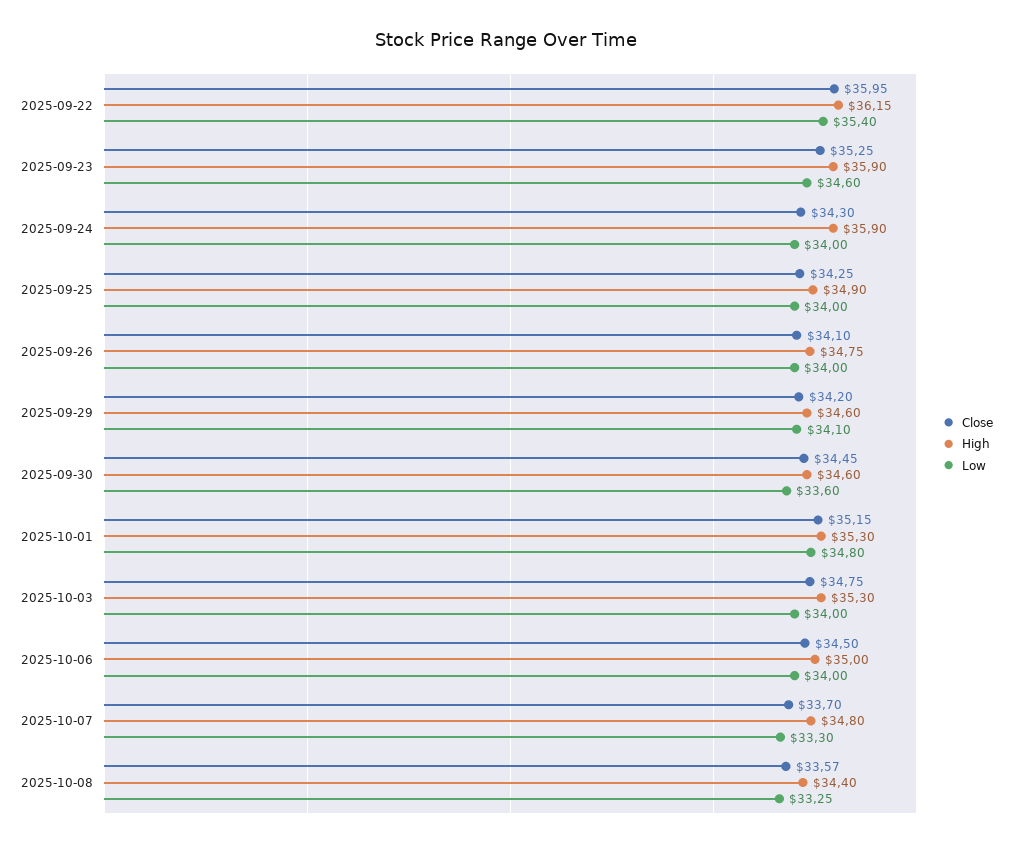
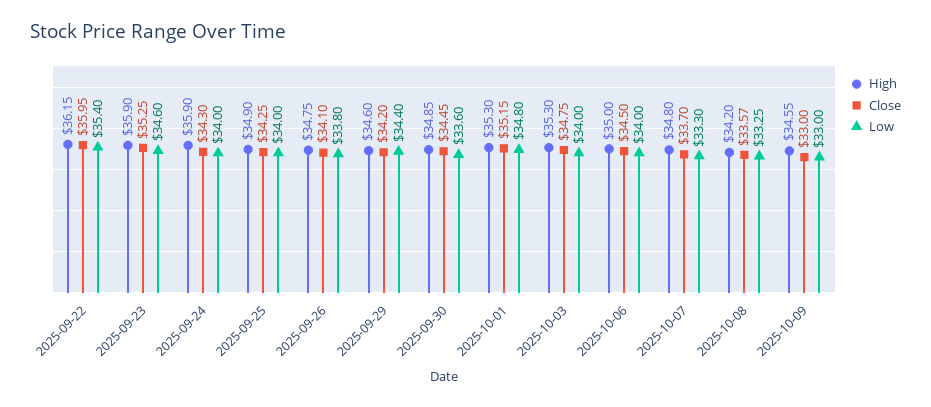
Low, 2025-09-26: 34 -> 33.8
Low, 2025-09-29: 34.1 -> 34.4
High, 2025-09-30: 34.6 -> 34.85
High, 2025-10-08: 34.4 -> 34.2
High, 2025-10-09: none -> 34.55
Close, 2025-10-09: none -> 33
Low, 2025-10-09: none -> 33

